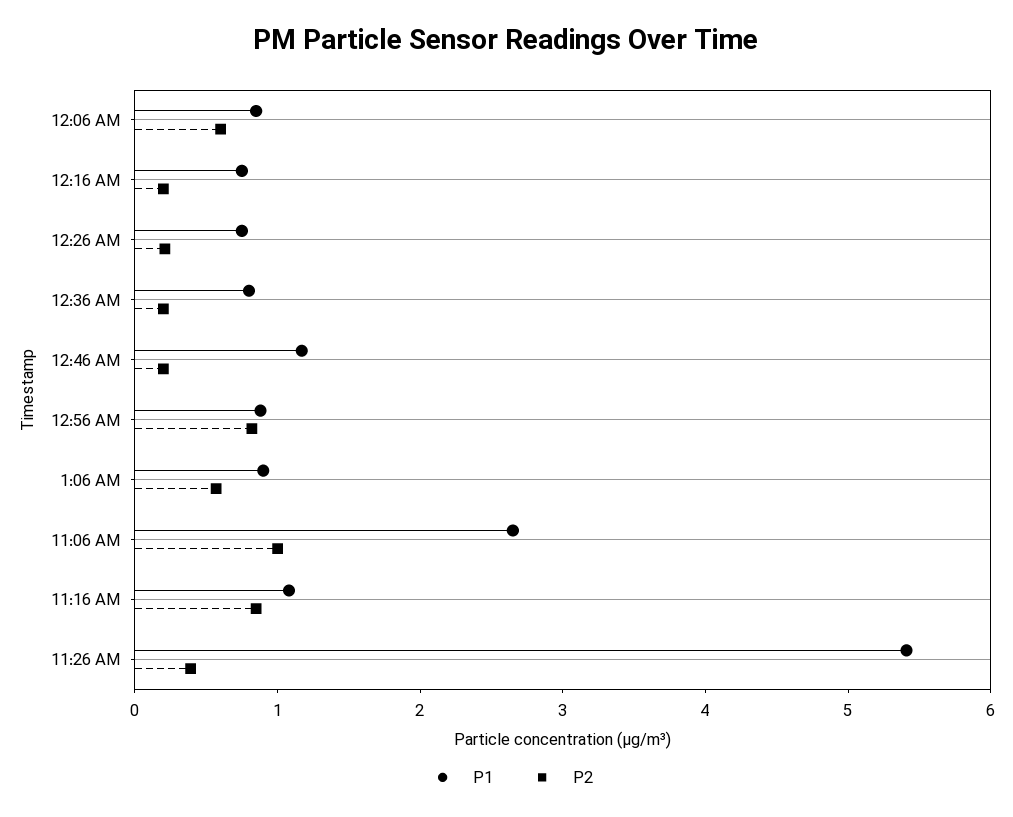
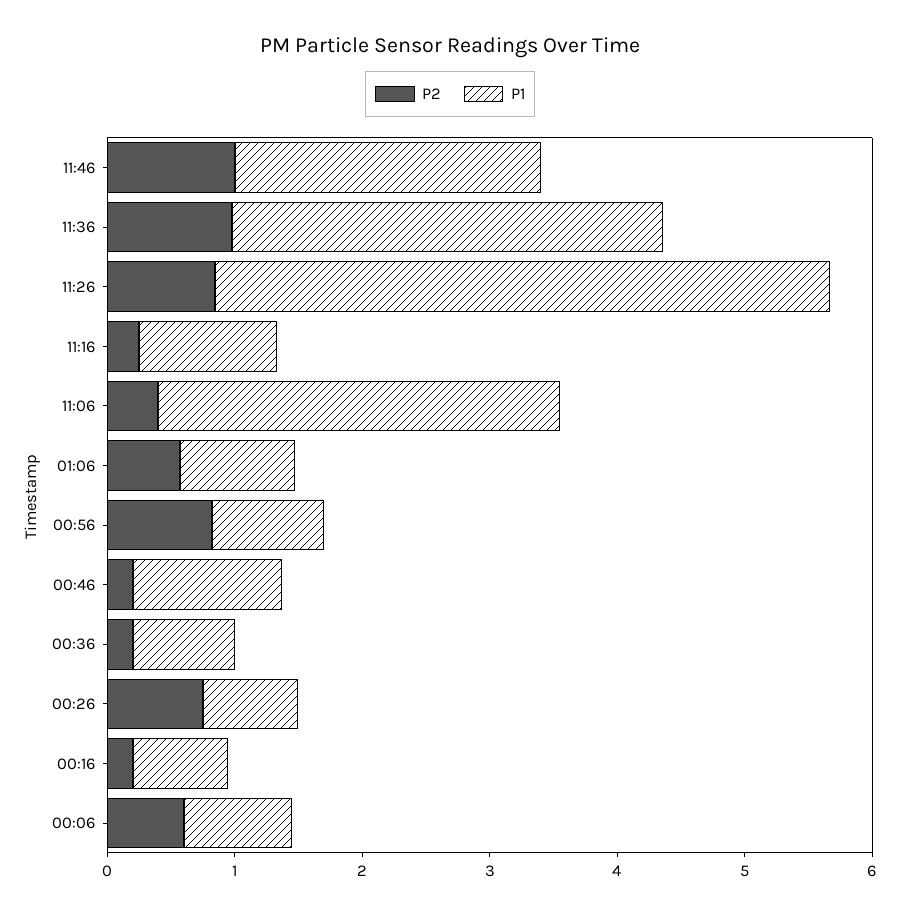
P2, 12:26 AM: 0.2 -> 0.8
P1, 11:06 AM: 2.6 -> 3.2
P2, 11:06 AM: 1 -> 0.4
P2, 11:16 AM: 0.8 -> 0.2
P1, 11:26 AM: 5.4 -> 4.8
P2, 11:26 AM: 0.4 -> 0.8
P2, 11:46: none -> 1
P1, 11:46: none -> 2.4
P2, 11:36: none -> 1
P1, 11:36: none -> 3.4

